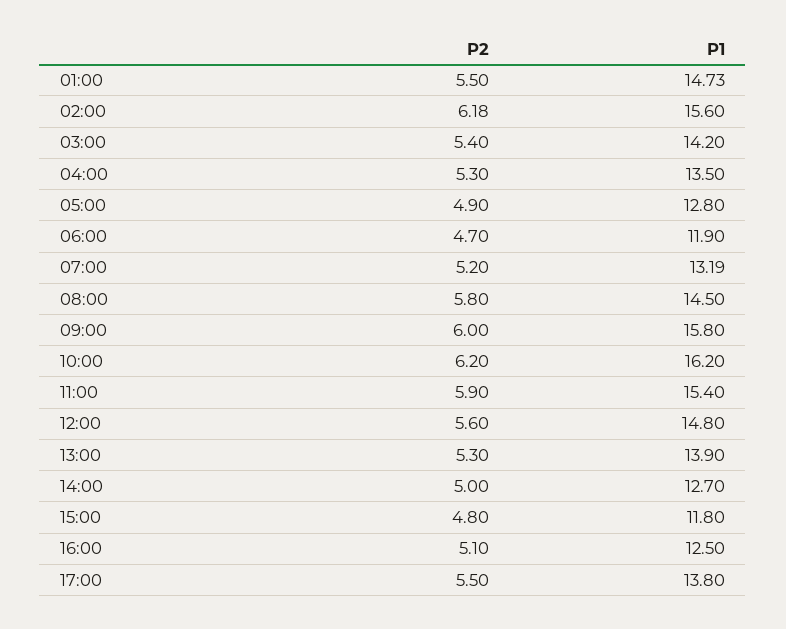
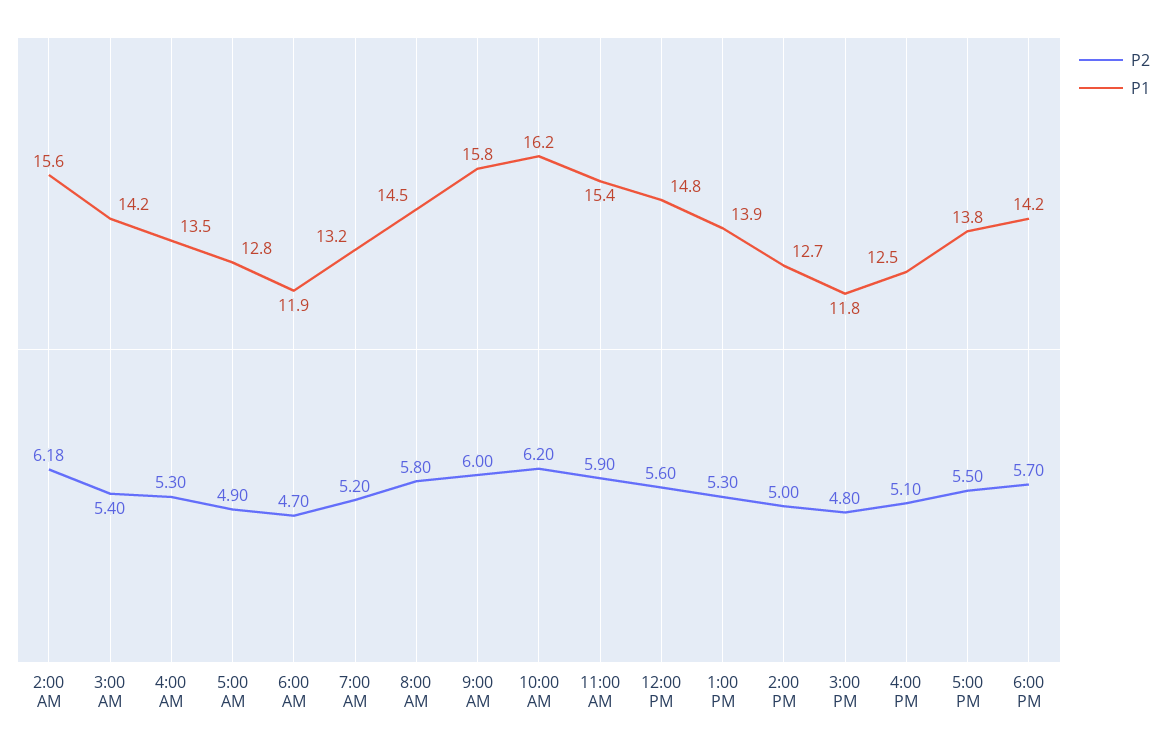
P2, 01:00: 5.5 -> none
P1, 01:00: 14.73 -> none
P1, 07:00: 13.19 -> 13.2
P2, 6:00 PM: none -> 5.7
P1, 6:00 PM: none -> 14.2

